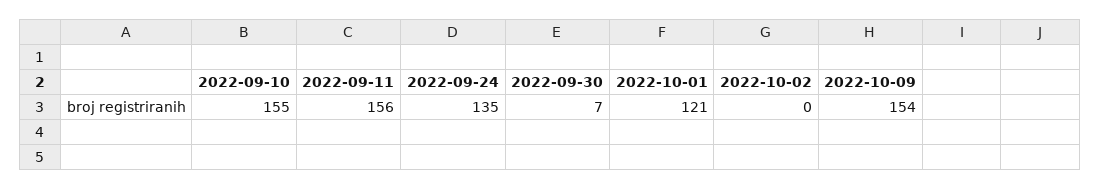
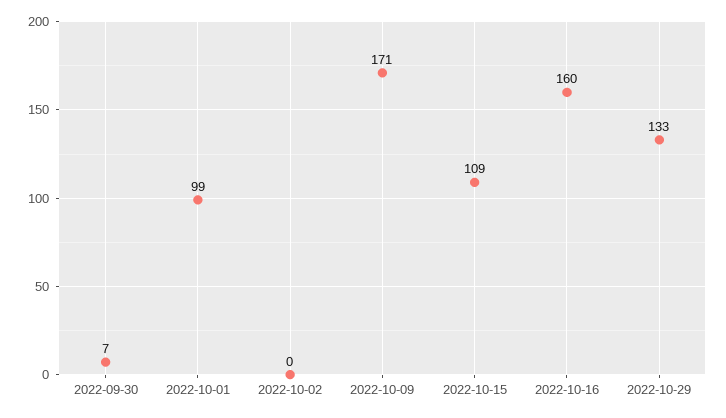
2022-09-10: 155 -> none
2022-09-11: 156 -> none
2022-09-24: 135 -> none
2022-10-01: 121 -> 99
2022-10-09: 154 -> 171
2022-10-15: none -> 109
2022-10-16: none -> 160
2022-10-29: none -> 133

